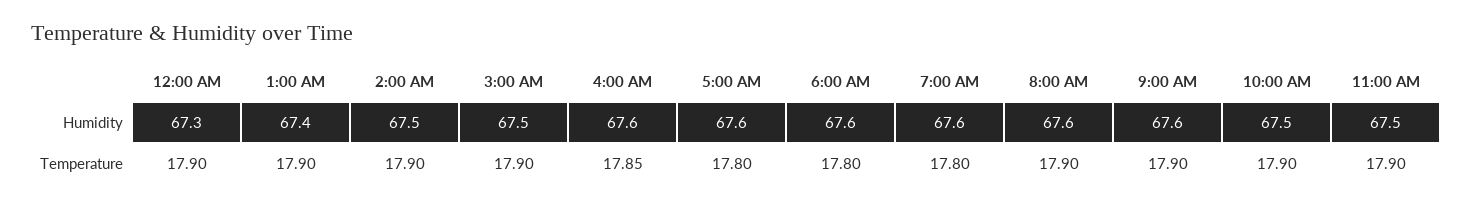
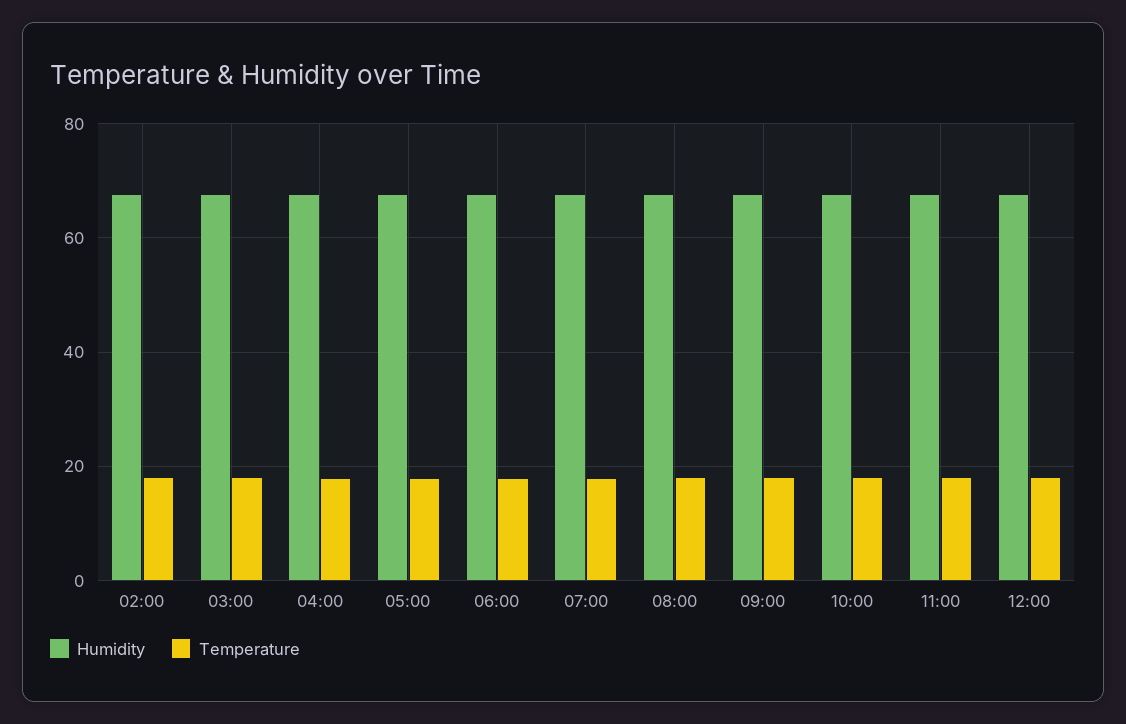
Humidity, 12:00 AM: 67.3 -> none
Humidity, 1:00 AM: 67.4 -> none
Temperature, 12:00 AM: 17.9 -> none
Temperature, 1:00 AM: 17.9 -> none
Humidity, 12:00: none -> 68
Temperature, 12:00: none -> 18

